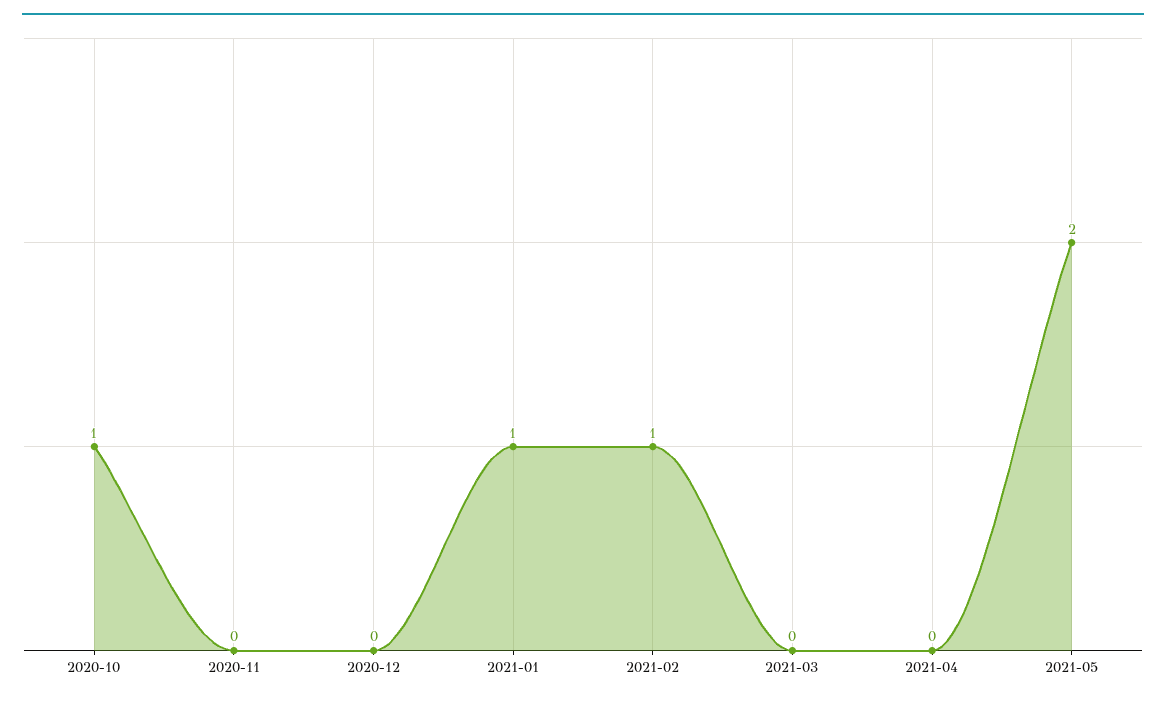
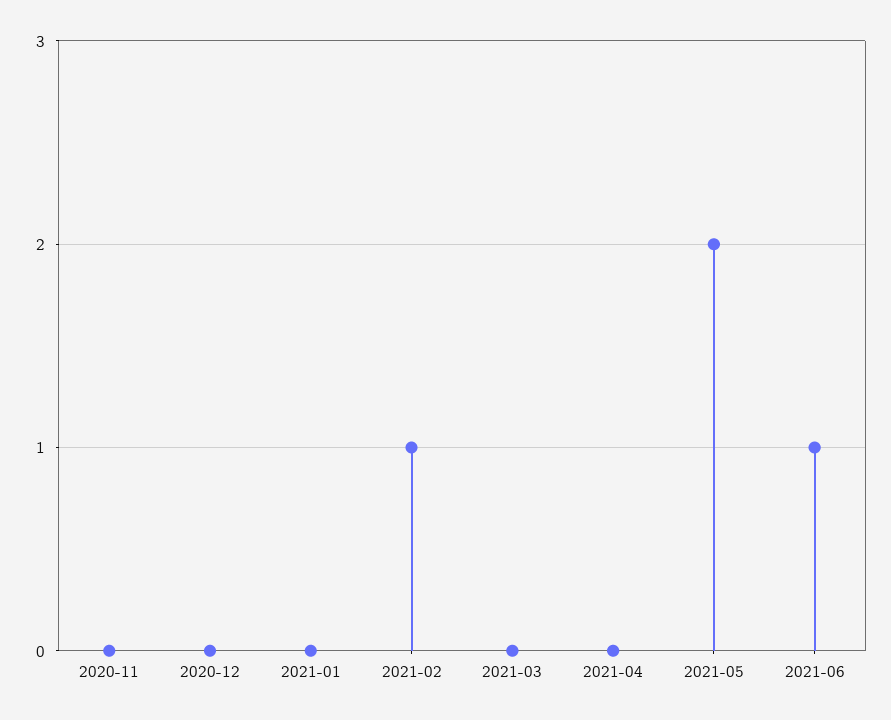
2020-10: 1 -> none
2021-01: 1 -> 0
2021-06: none -> 1

